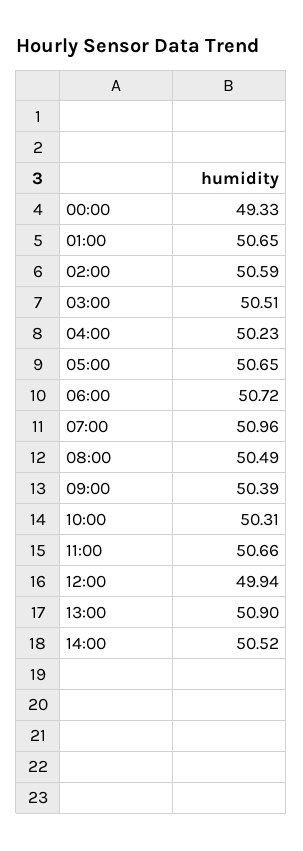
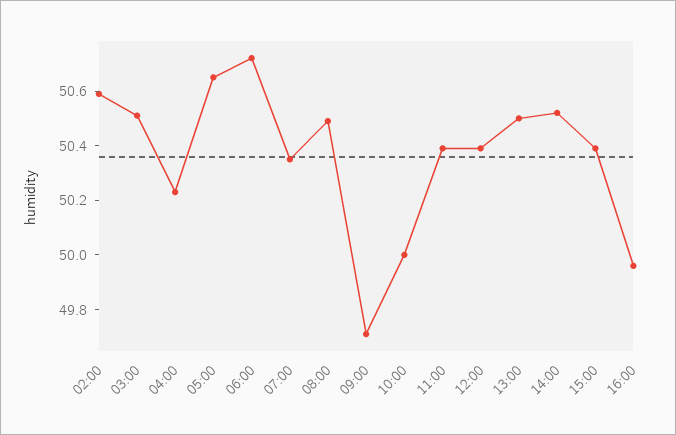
00:00: 49.33 -> none
01:00: 50.65 -> none
07:00: 50.96 -> 50.35
09:00: 50.39 -> 49.7
10:00: 50.31 -> 50
11:00: 50.66 -> 50.4
12:00: 49.94 -> 50.4
13:00: 50.9 -> 50.5
15:00: none -> 50.4
16:00: none -> 49.95

